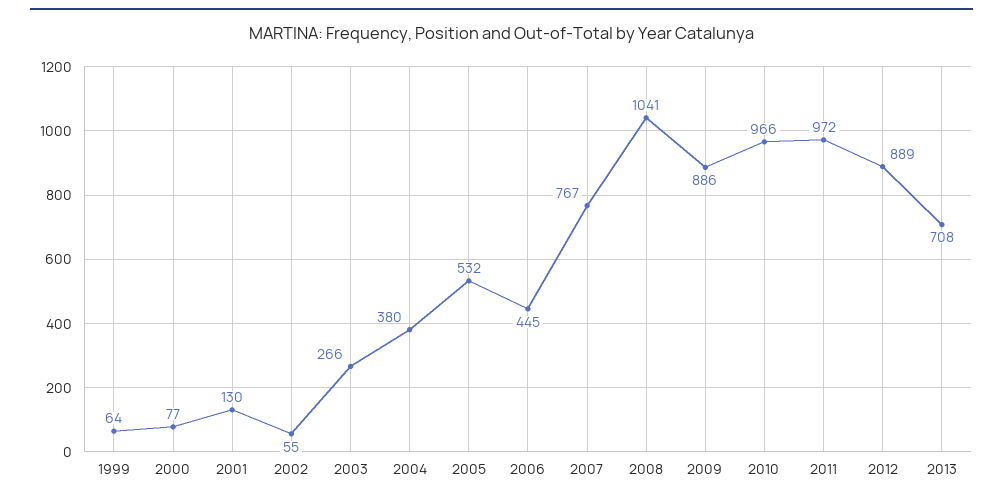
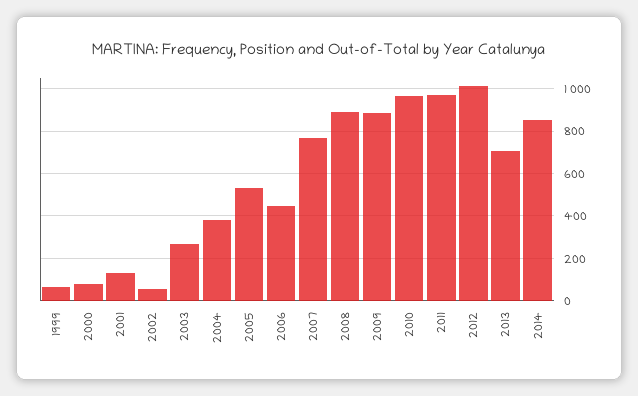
2008: 1041 -> 900
2012: 889 -> 1000
2014: none -> 850

